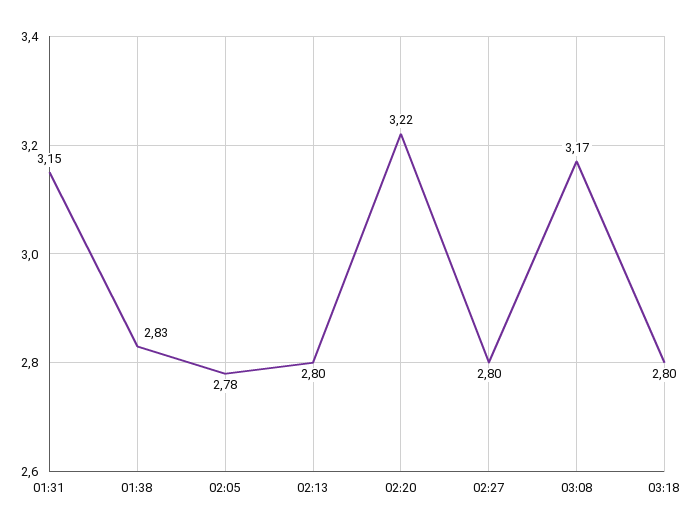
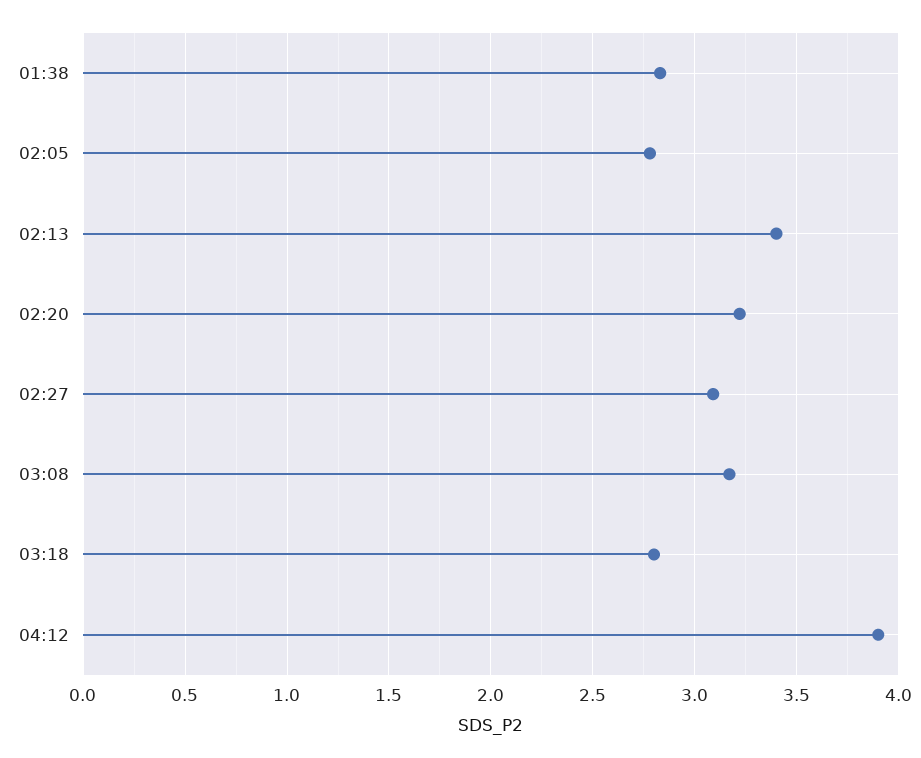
01:31: 3.15 -> none
02:13: 2.8 -> 3.4
02:27: 2.8 -> 3.1
04:12: none -> 3.9

